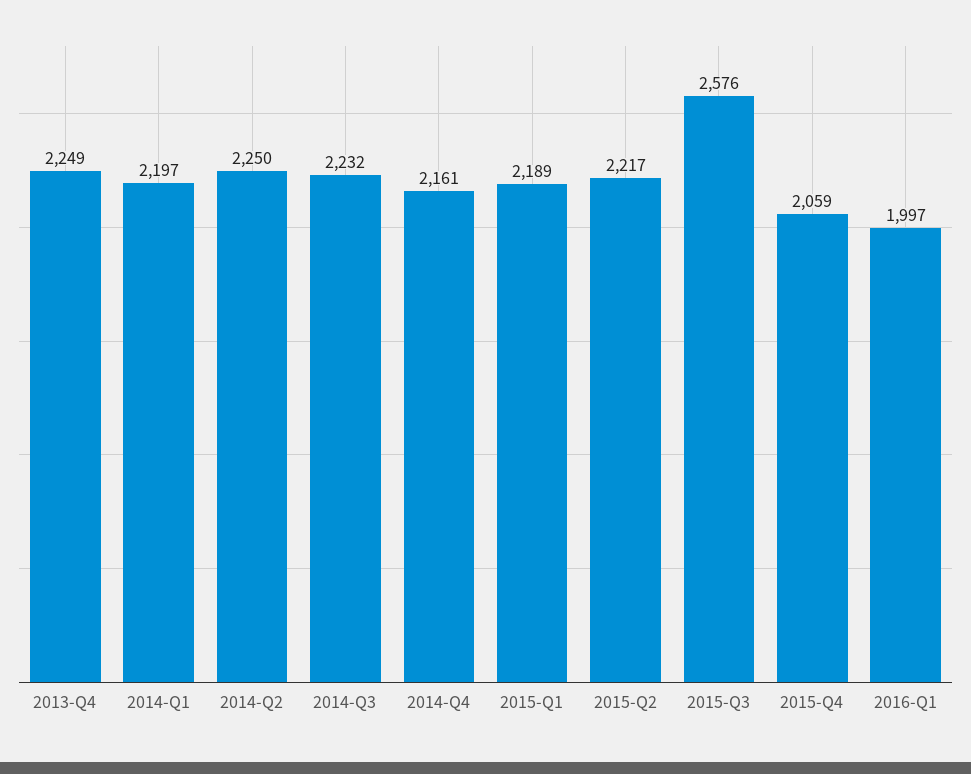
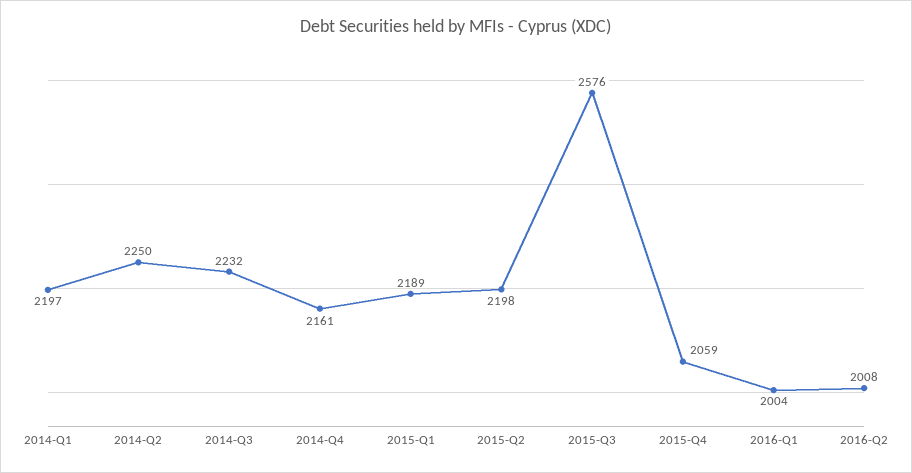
2013-Q4: 2249 -> none
2015-Q2: 2217 -> 2198
2016-Q1: 1997 -> 2004
2016-Q2: none -> 2008

